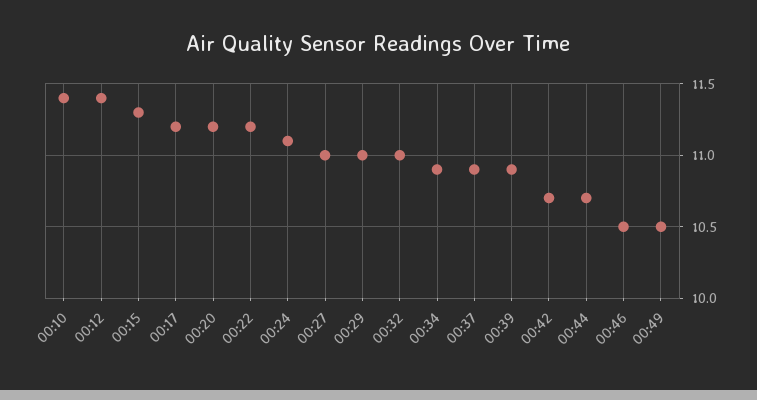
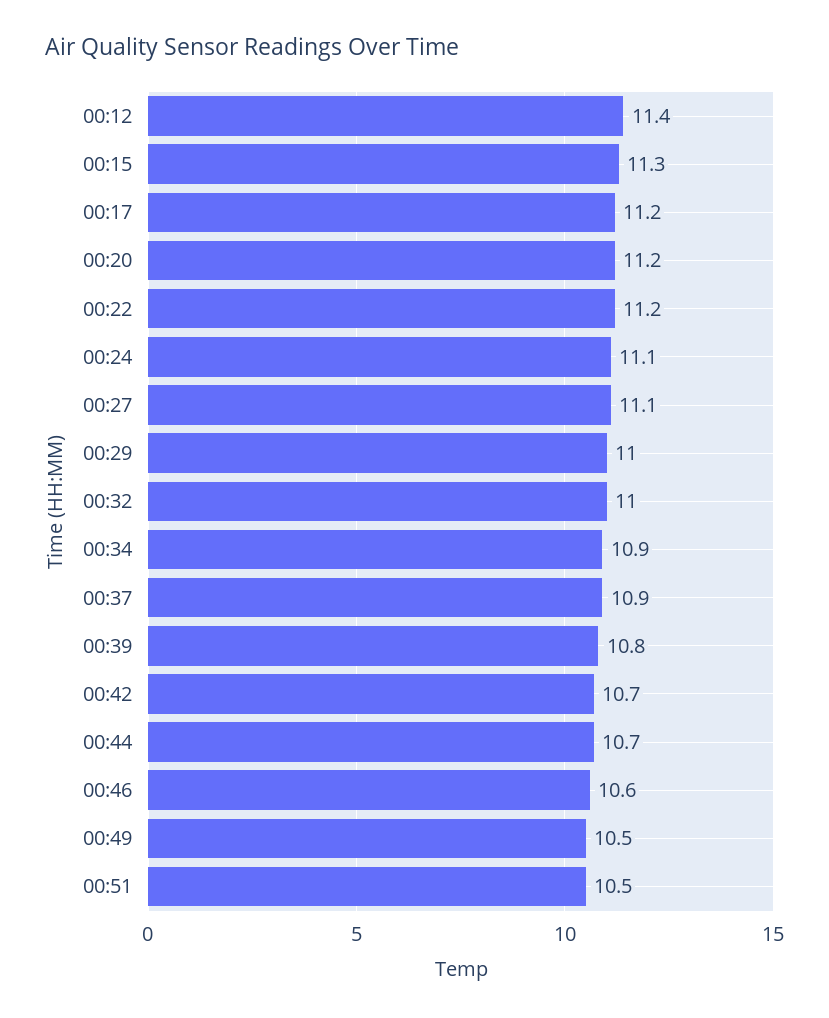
00:10: 11.4 -> none
00:27: 11 -> 11.1
00:39: 10.9 -> 10.8
00:46: 10.5 -> 10.6
00:51: none -> 10.5

